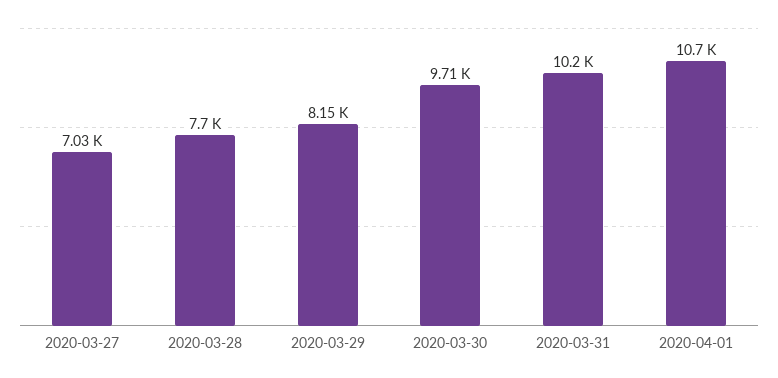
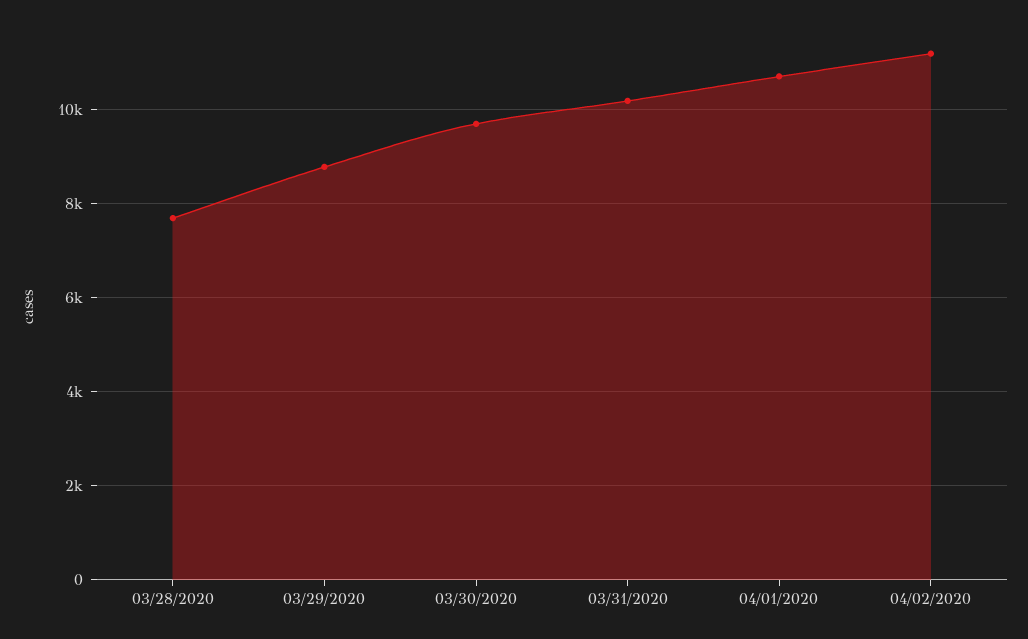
2020-03-27: 7030 -> none
2020-03-29: 8150 -> 8800
04/02/2020: none -> 11200

